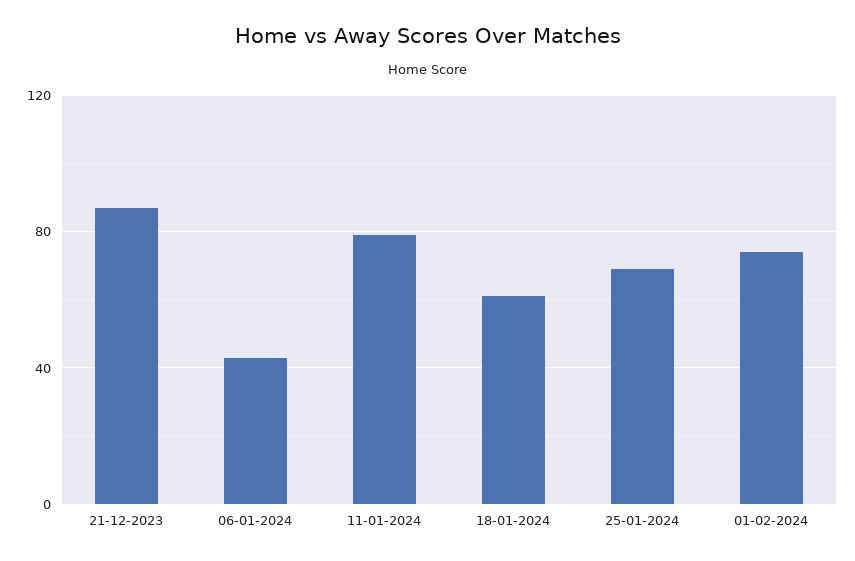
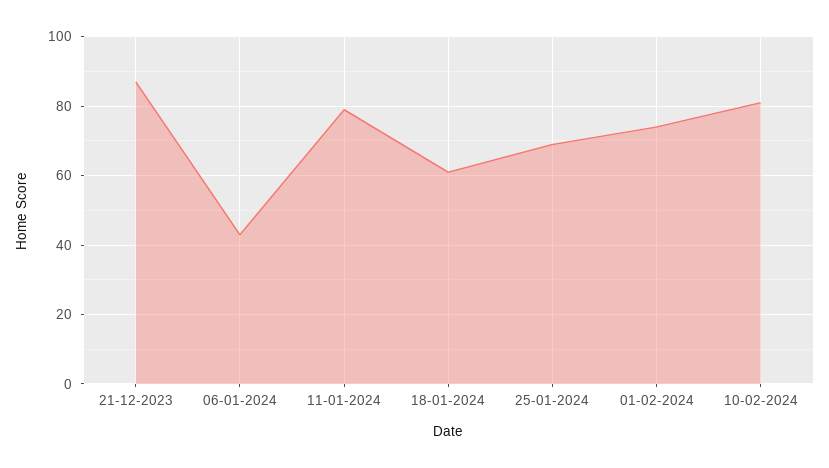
10-02-2024: none -> 80

